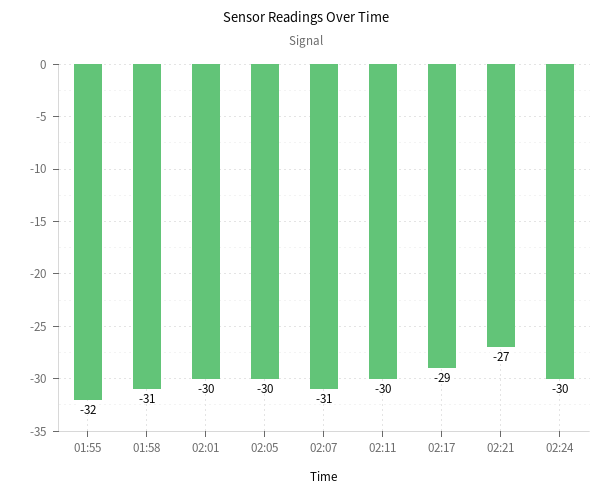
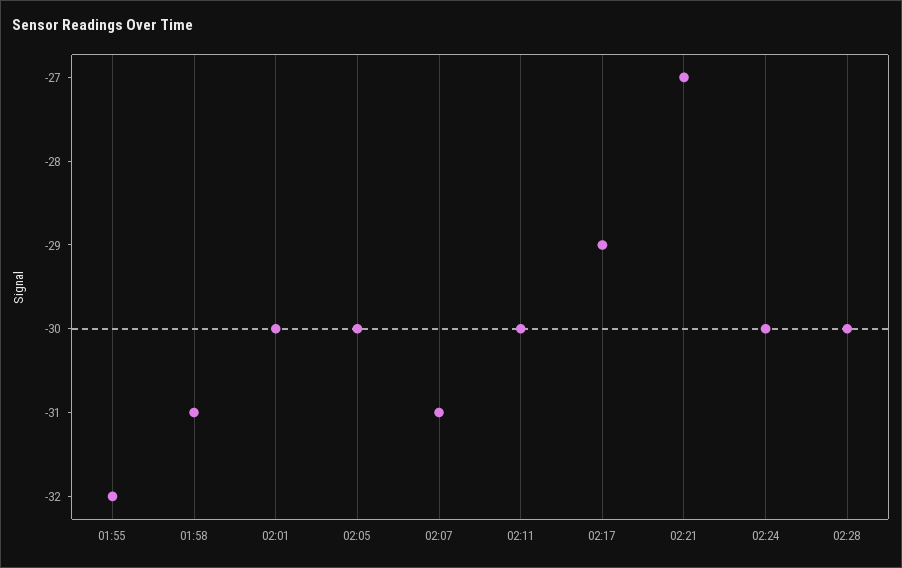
02:28: none -> -30

